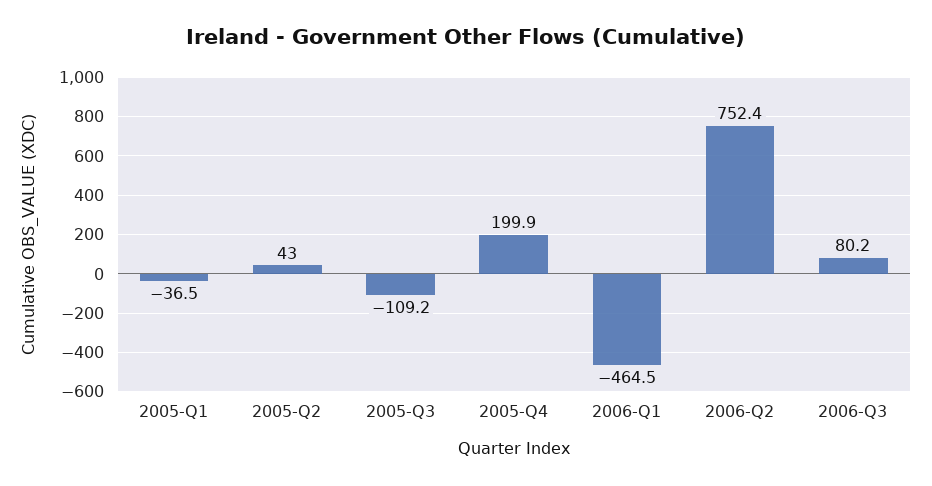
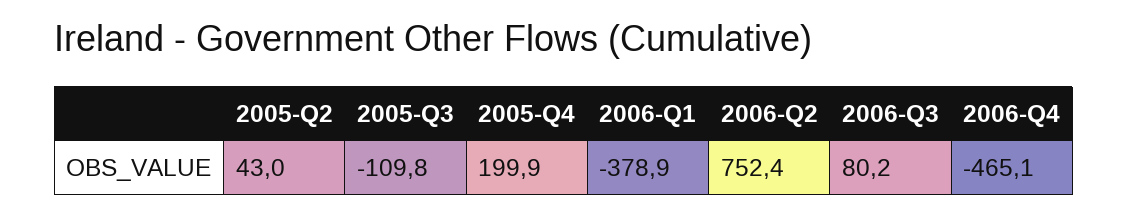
2005-Q1: -36.5 -> none
2005-Q3: -109.2 -> -109.8
2006-Q1: -464.5 -> -378.9
2006-Q4: none -> -465.1

